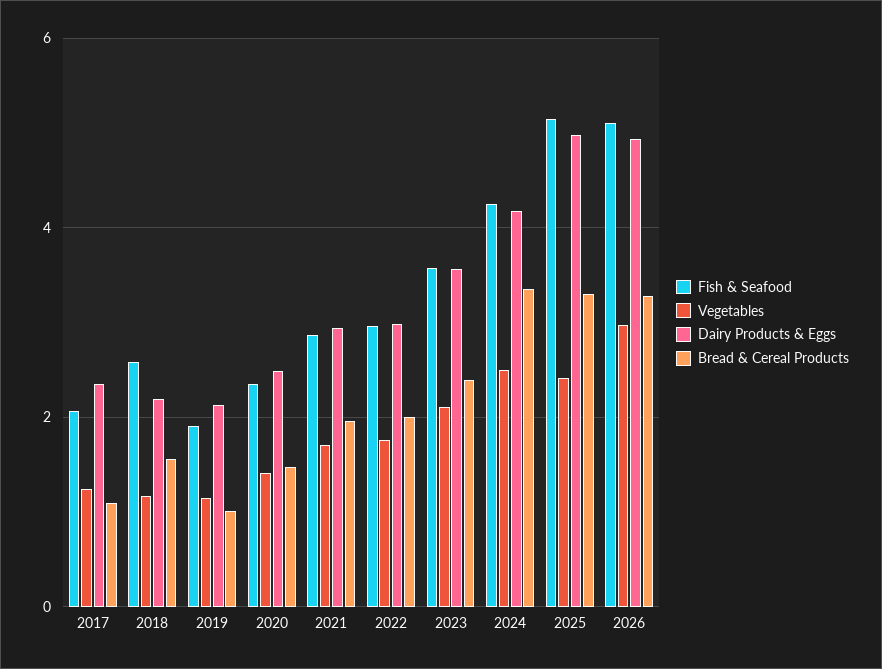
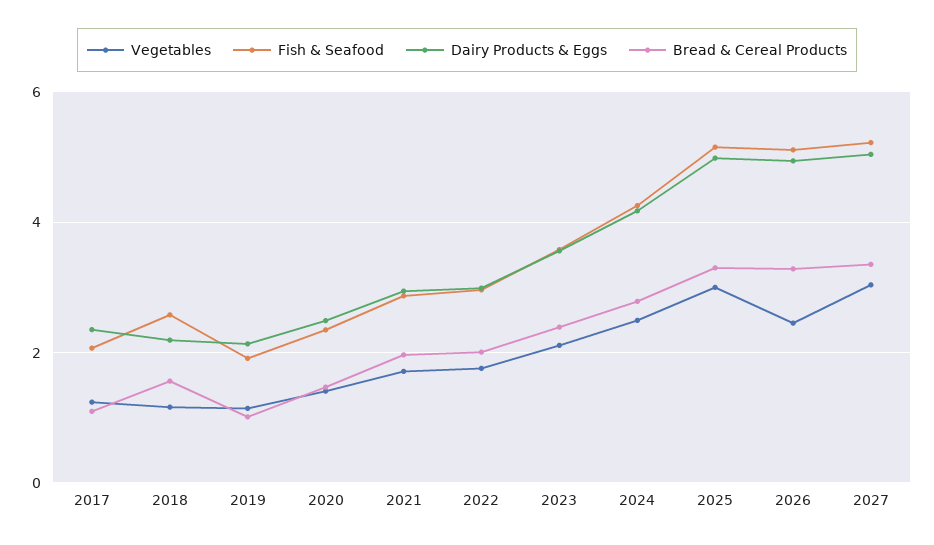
Bread & Cereal Products, 2024: 3.4 -> 2.8
Vegetables, 2025: 2.4 -> 3
Vegetables, 2026: 3 -> 2.4
Vegetables, 2027: none -> 3
Fish & Seafood, 2027: none -> 5.2
Dairy Products & Eggs, 2027: none -> 5
Bread & Cereal Products, 2027: none -> 3.4

